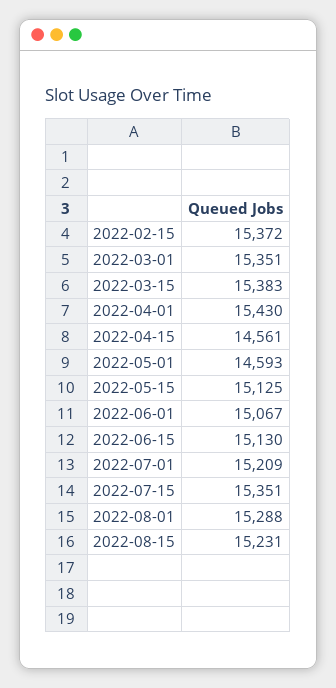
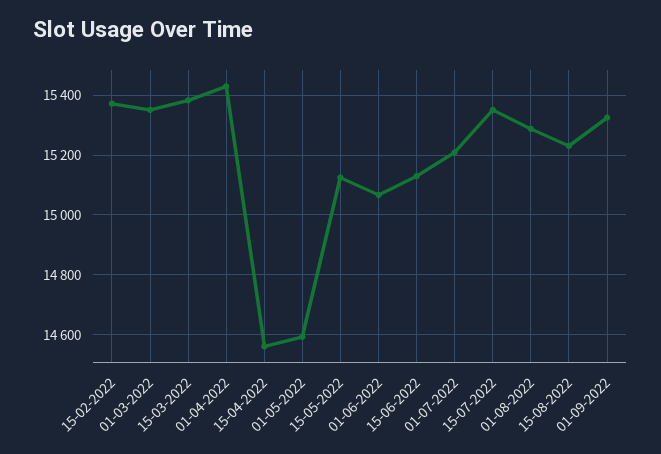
01-09-2022: none -> 15325

